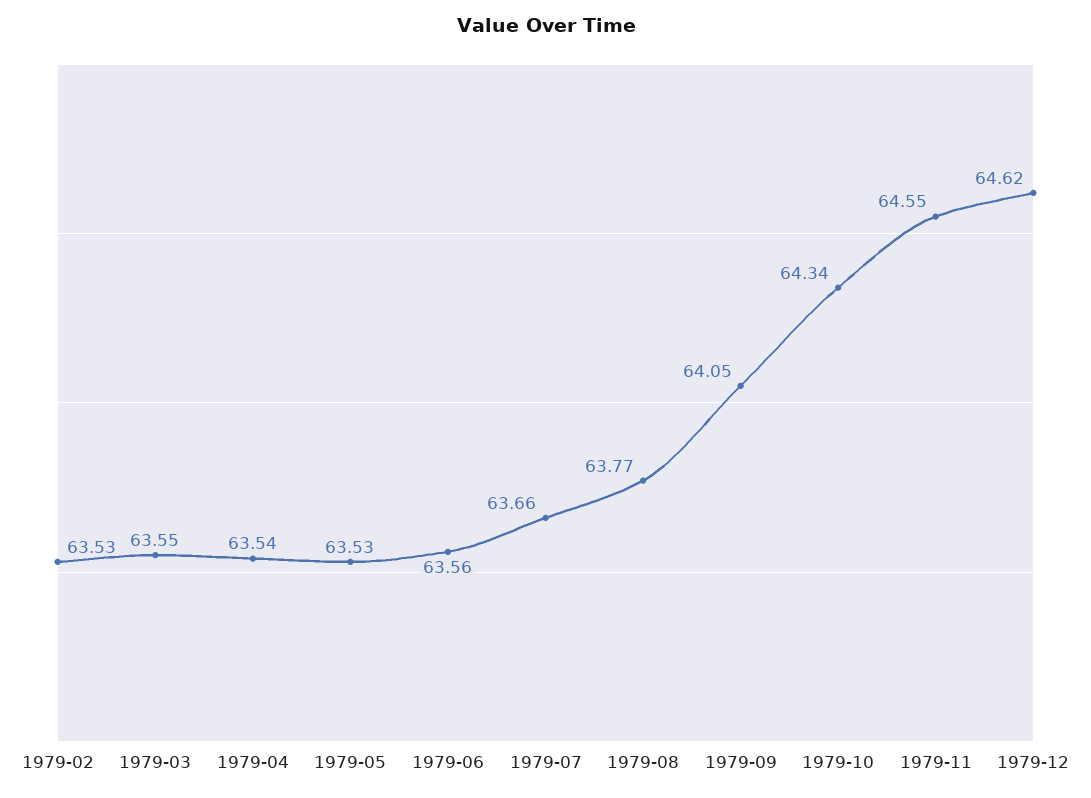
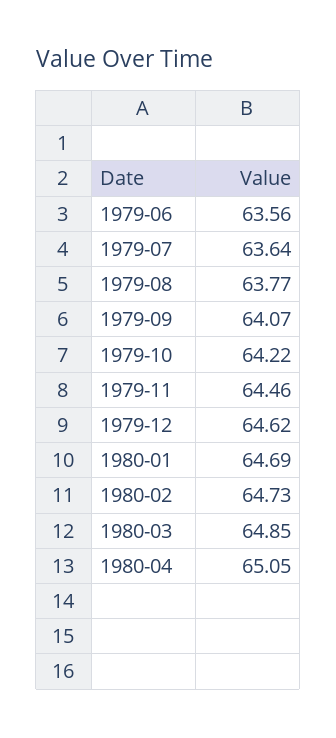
1979-02: 63.53 -> none
1979-03: 63.55 -> none
1979-04: 63.54 -> none
1979-05: 63.53 -> none
1979-07: 63.66 -> 63.64
1979-09: 64.05 -> 64.07
1979-10: 64.34 -> 64.22
1979-11: 64.55 -> 64.46
1980-01: none -> 64.69
1980-02: none -> 64.73
1980-03: none -> 64.85
1980-04: none -> 65.05

